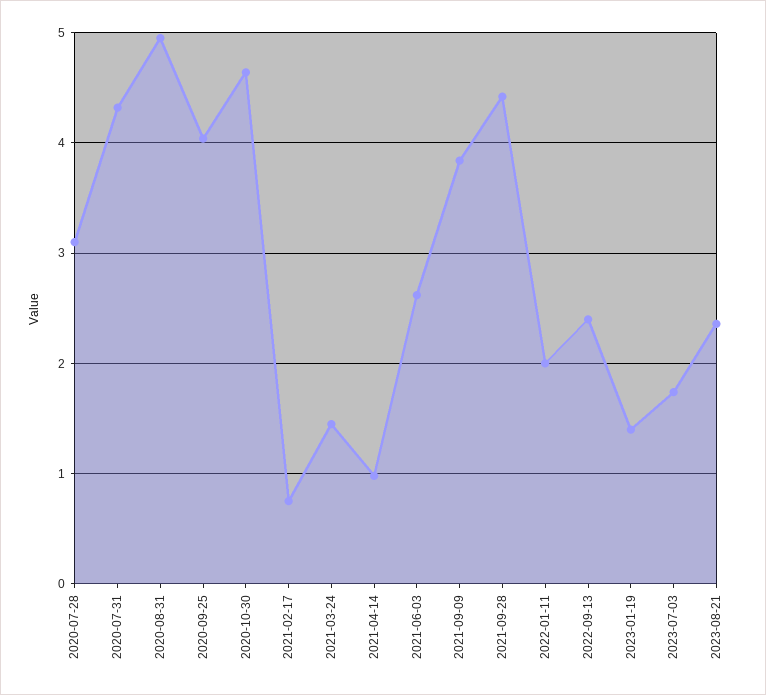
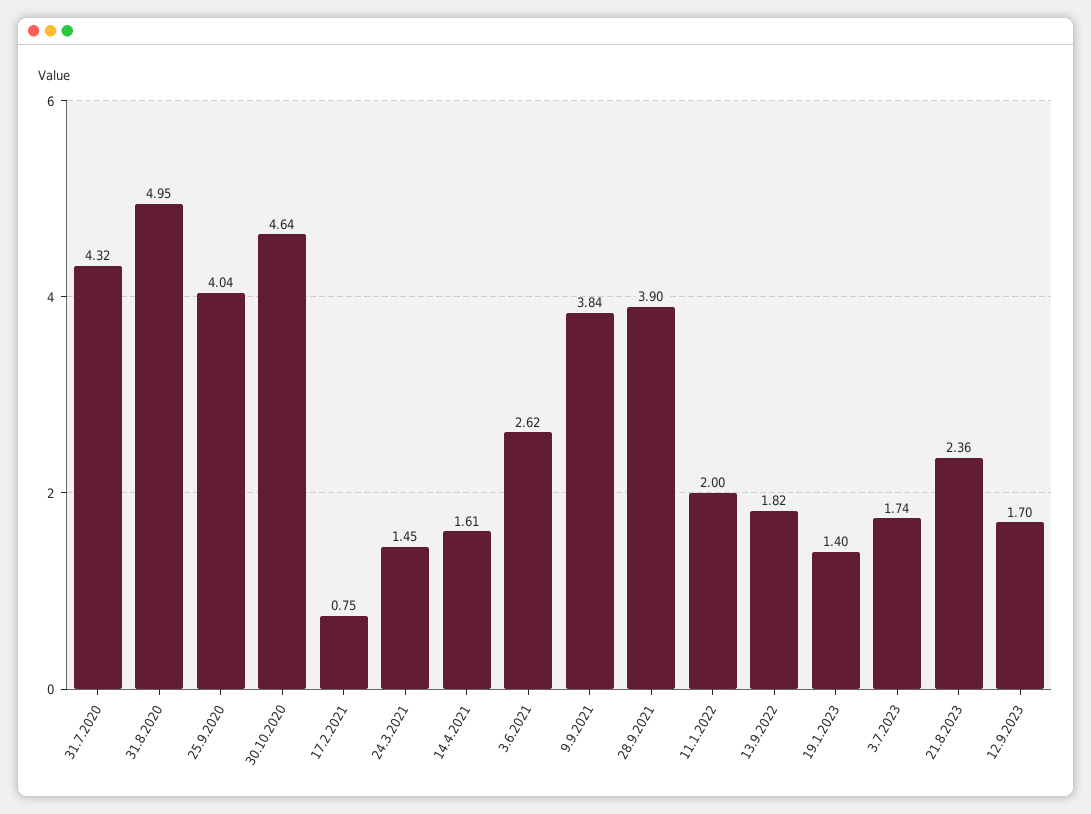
2020-07-28: 3.1 -> none
2021-04-14: 1 -> 1.61
2021-09-28: 4.4 -> 3.9
2022-09-13: 2.4 -> 1.82
12.9.2023: none -> 1.7

